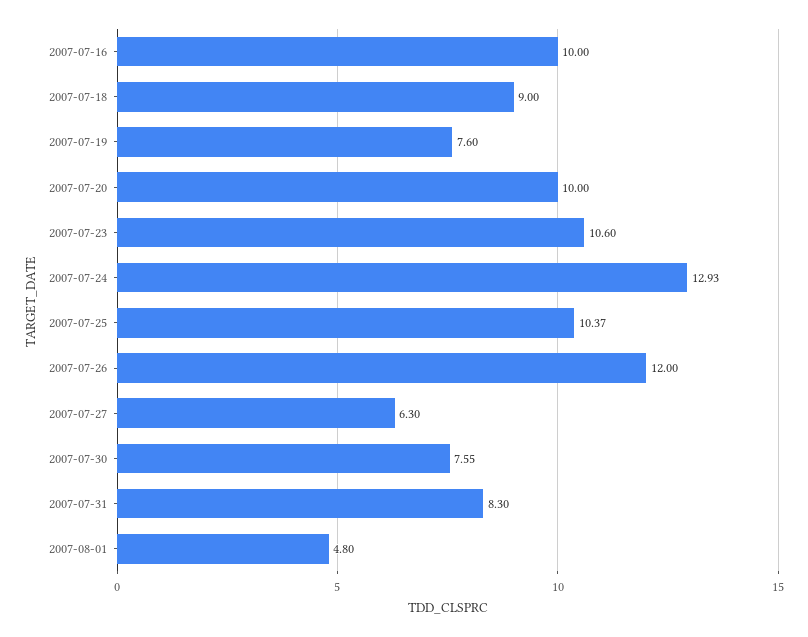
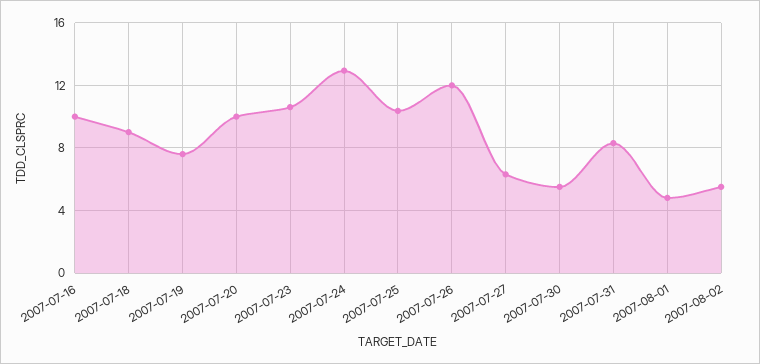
2007-07-30: 7.55 -> 5.5
2007-08-02: none -> 5.5

